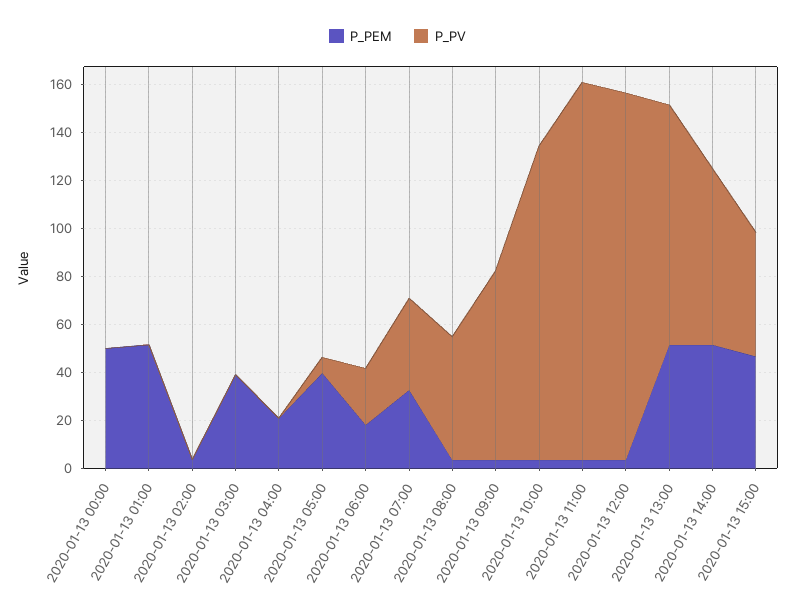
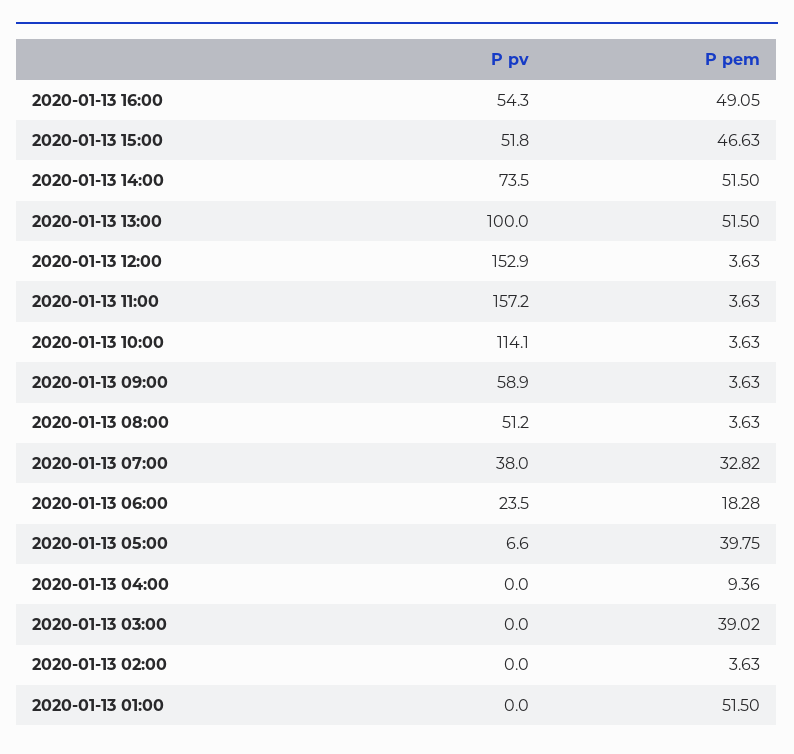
P_PEM, 2020-01-13 00:00: 50 -> none
P_PV, 2020-01-13 00:00: 0 -> none
P_PEM, 2020-01-13 04:00: 20 -> 9.36
P_PV, 2020-01-13 09:00: 80 -> 58.9
P_PV, 2020-01-13 10:00: 130 -> 114.1
P_PV, 2020-01-13 16:00: none -> 54.3
P_PEM, 2020-01-13 16:00: none -> 49.05

